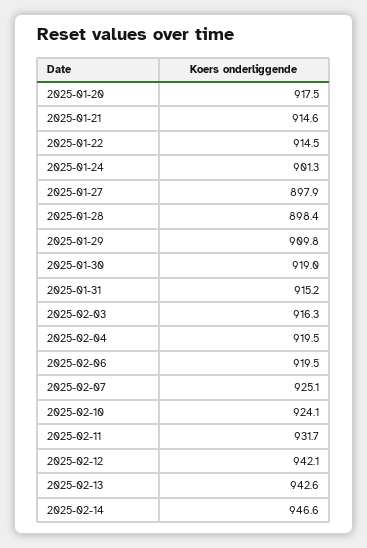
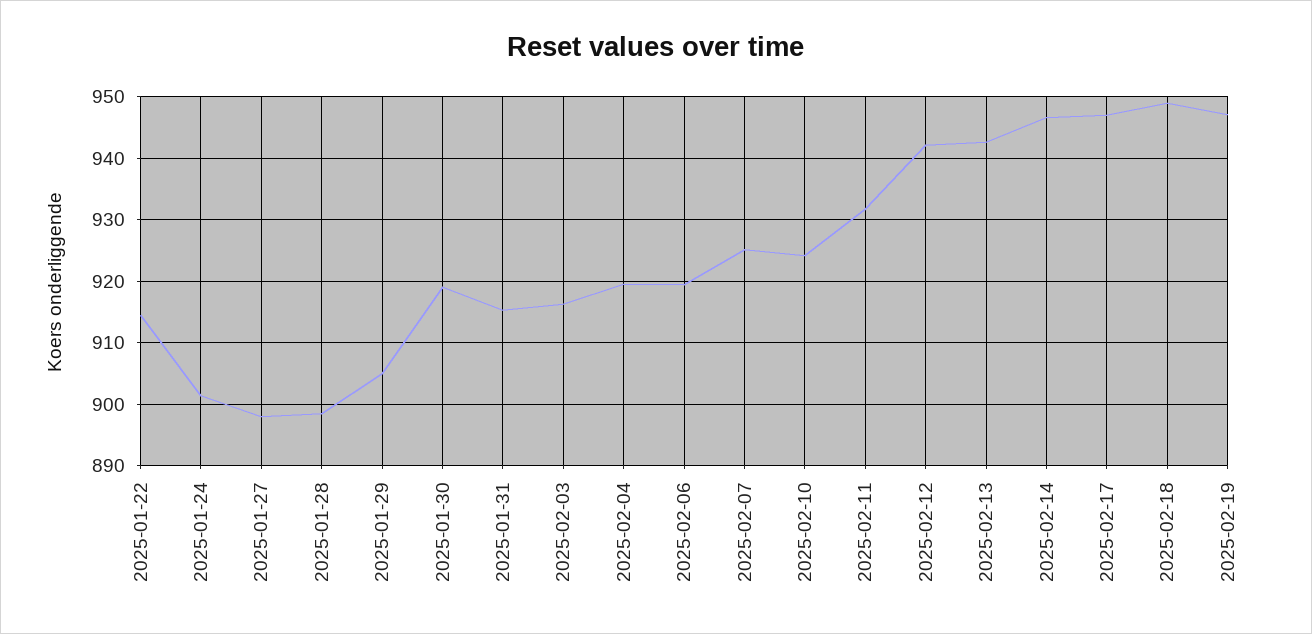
2025-01-20: 917.5 -> none
2025-01-21: 914.6 -> none
2025-01-29: 909.8 -> 905
2025-02-17: none -> 947
2025-02-18: none -> 949
2025-02-19: none -> 947

